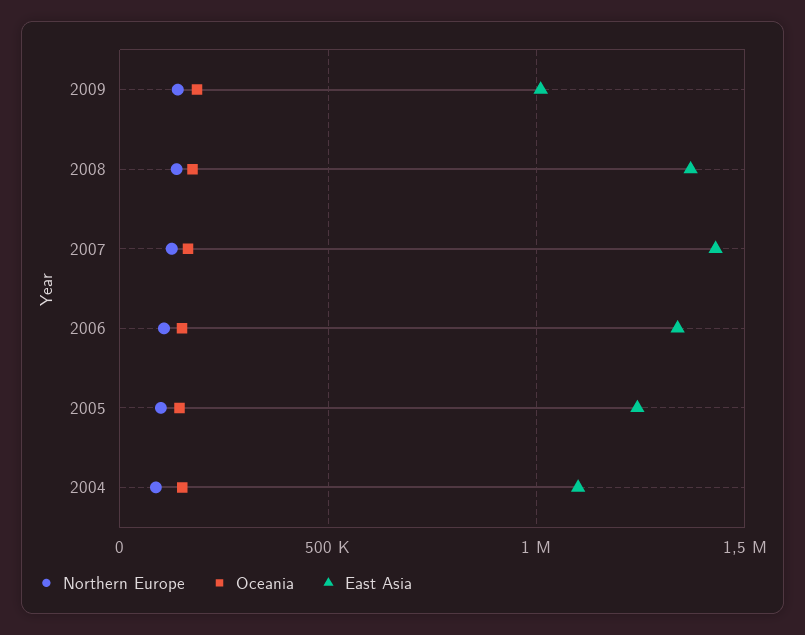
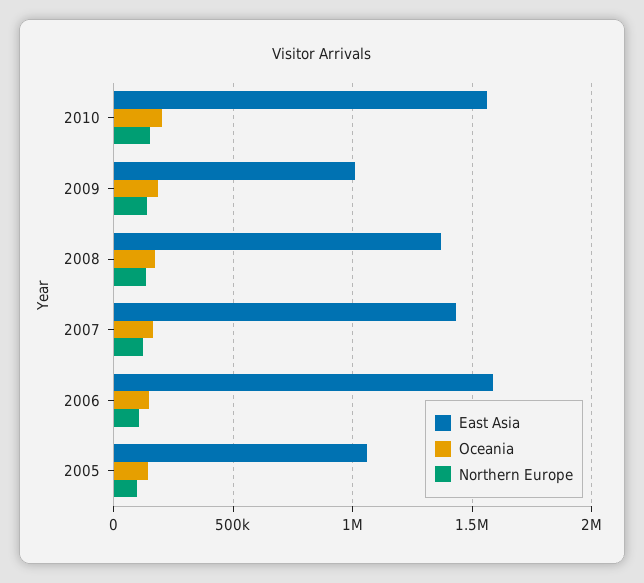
East Asia, 2006: 1350000 -> 1600000
East Asia, 2005: 1250000 -> 1050000
Northern Europe, 2004: 100000 -> none
Oceania, 2004: 150000 -> none
East Asia, 2004: 1100000 -> none
East Asia, 2010: none -> 1550000
Oceania, 2010: none -> 200000
Northern Europe, 2010: none -> 150000

